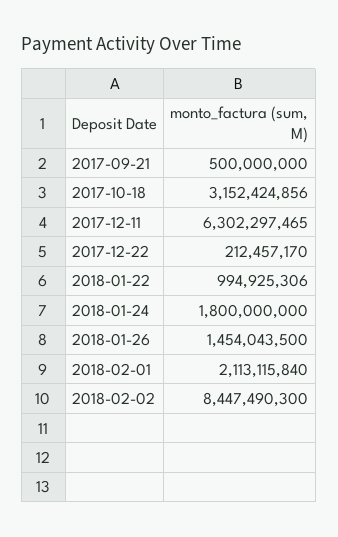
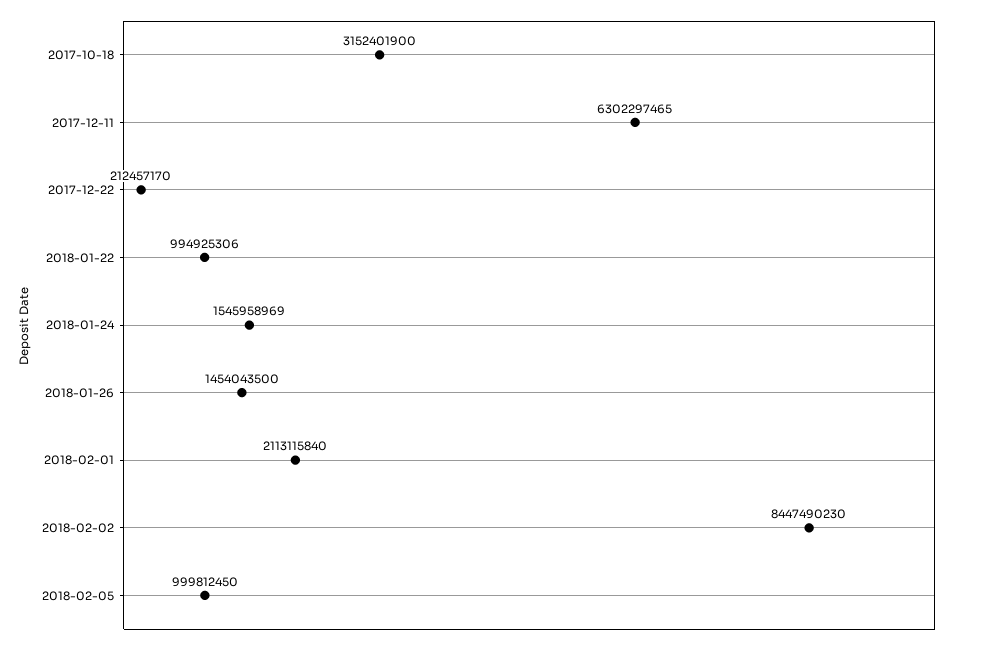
2017-09-21: 500000000 -> none
2017-10-18: 3152424856 -> 3152401900
2018-01-24: 1800000000 -> 1545958969
2018-02-02: 8447490300 -> 8447490230
2018-02-05: none -> 999812450

